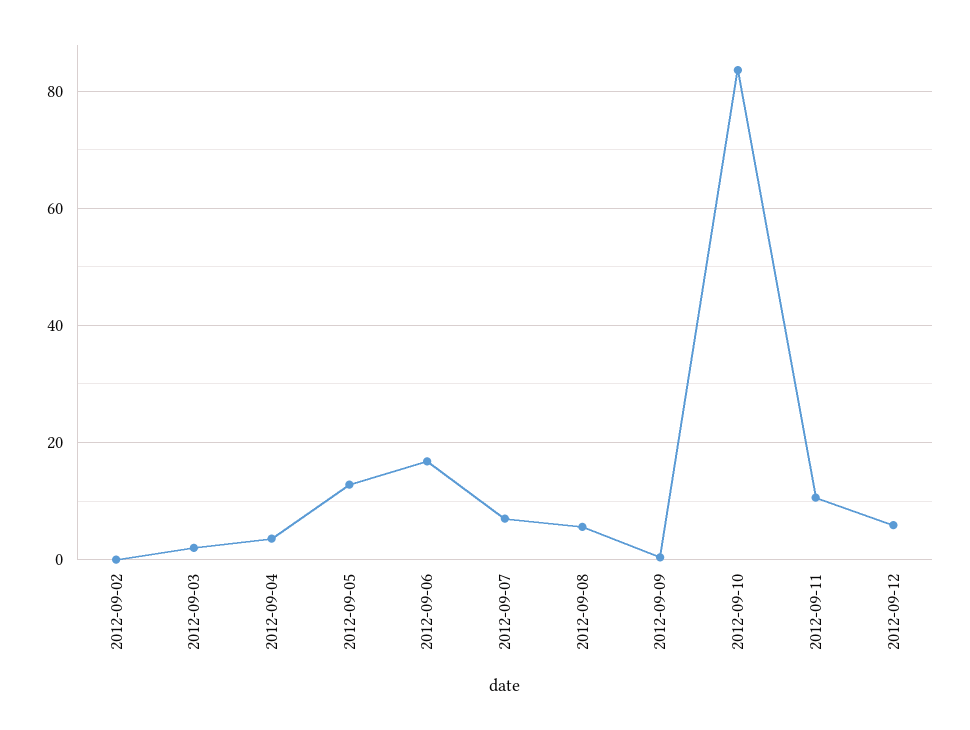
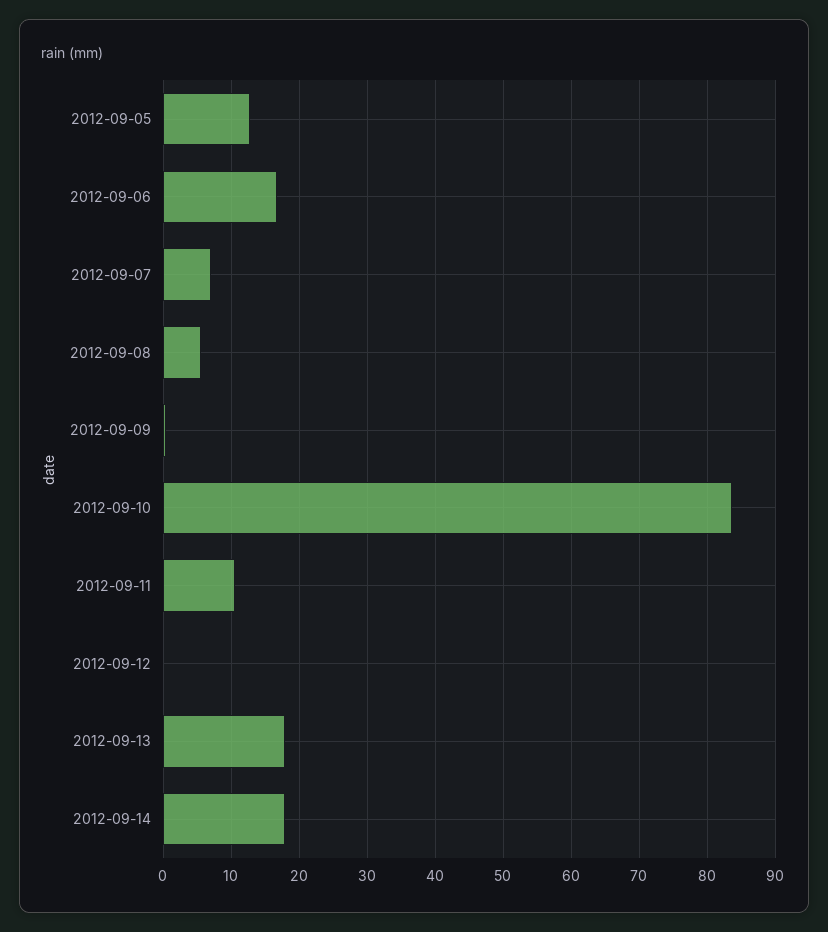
2012-09-02: 0 -> none
2012-09-03: 2 -> none
2012-09-04: 4 -> none
2012-09-12: 6 -> 0
2012-09-13: none -> 18
2012-09-14: none -> 18

